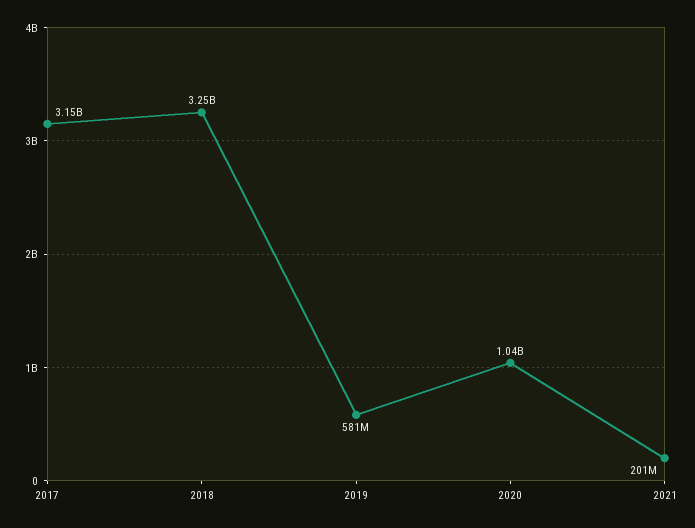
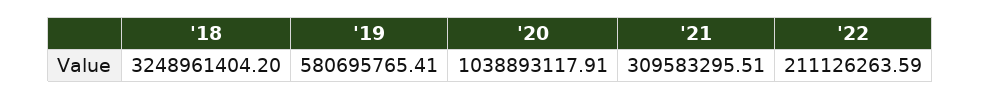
2017: 3150000000 -> none
2021: 201000000 -> 309583295.51
'22: none -> 211126263.59

